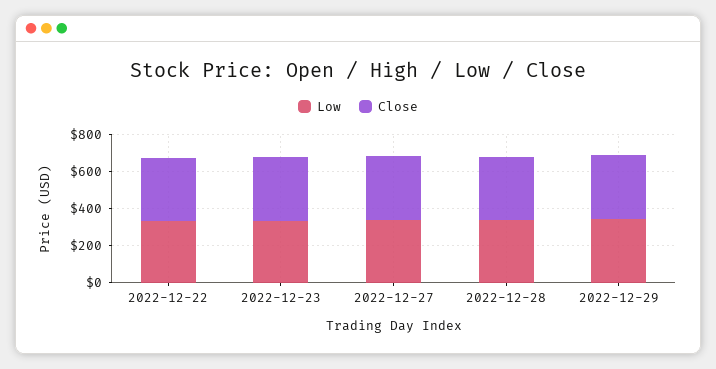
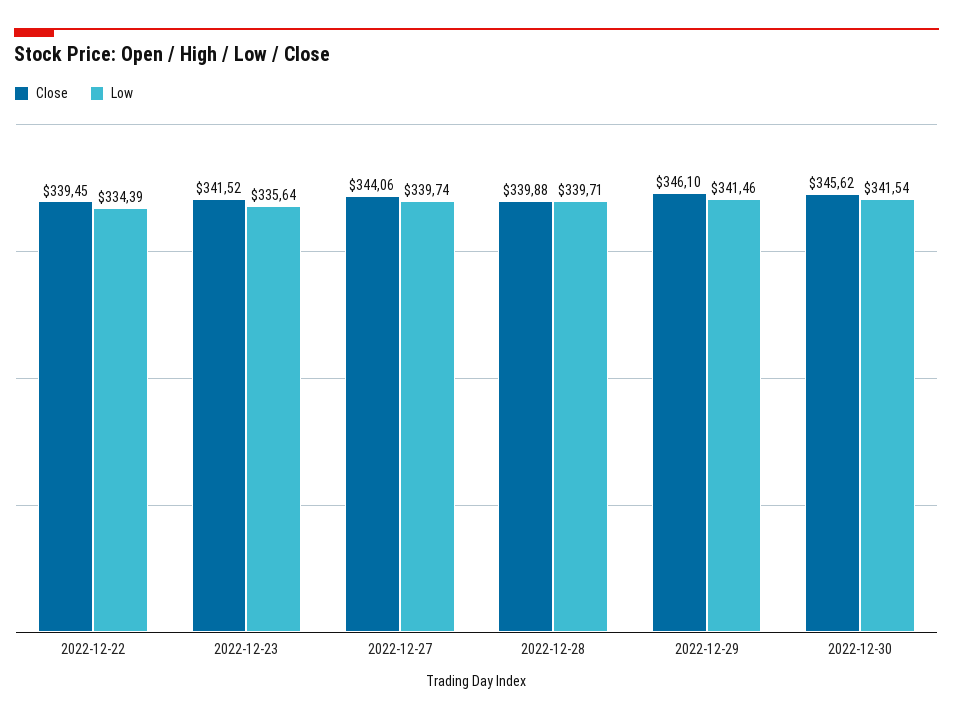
Close, 2022-12-30: none -> 345.62
Low, 2022-12-30: none -> 341.54

